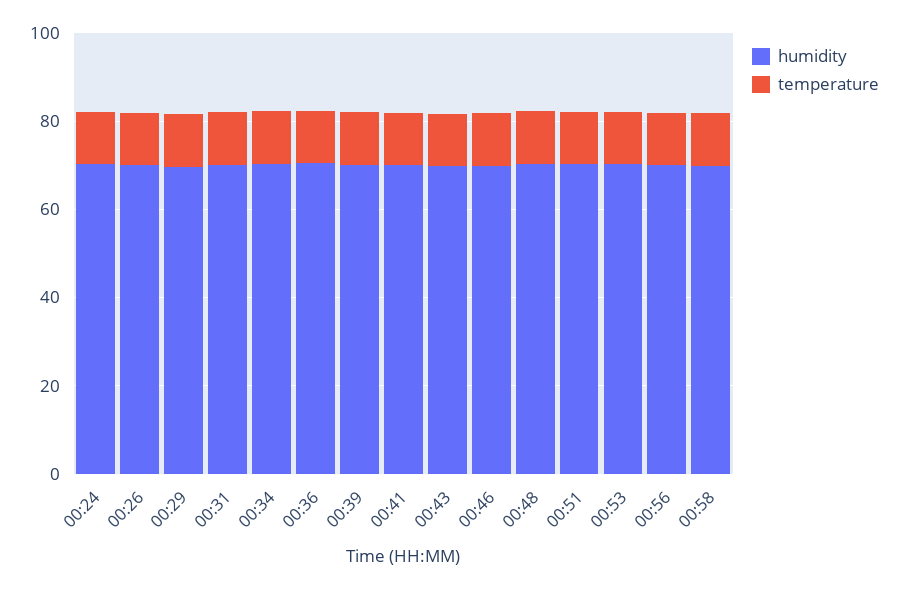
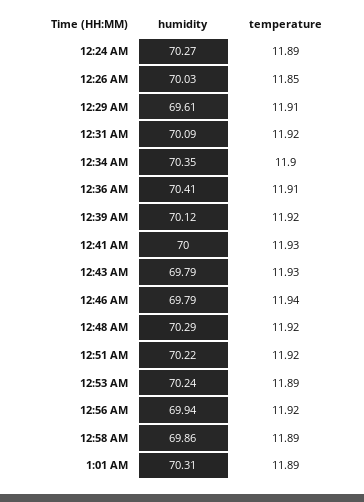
humidity, 1:01 AM: none -> 70.31
temperature, 1:01 AM: none -> 11.89

